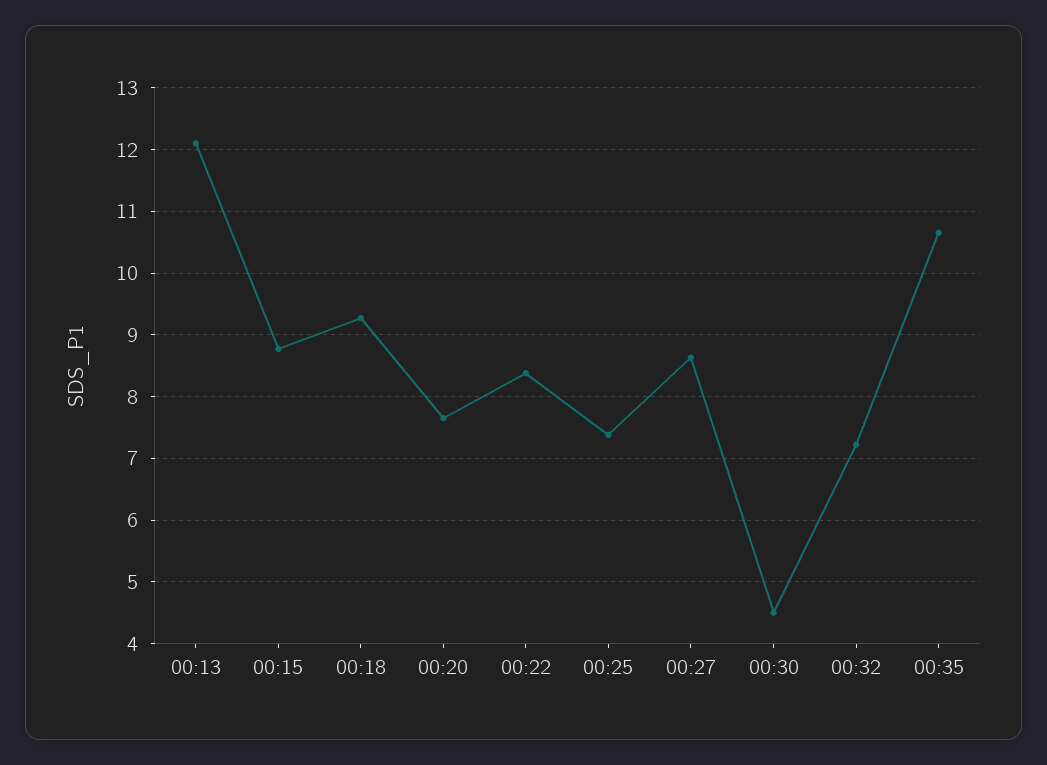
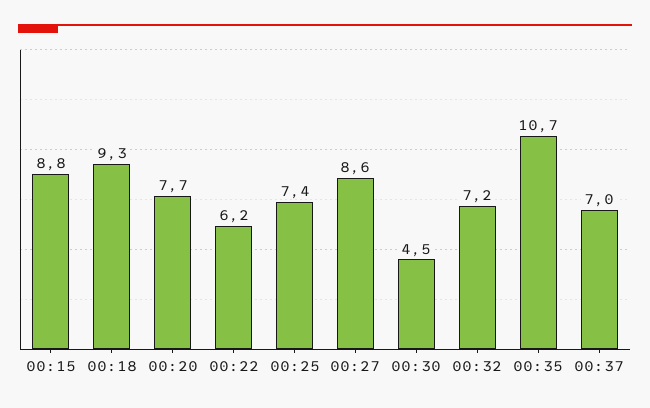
00:13: 12.1 -> none
00:22: 8.4 -> 6.2
00:37: none -> 7

